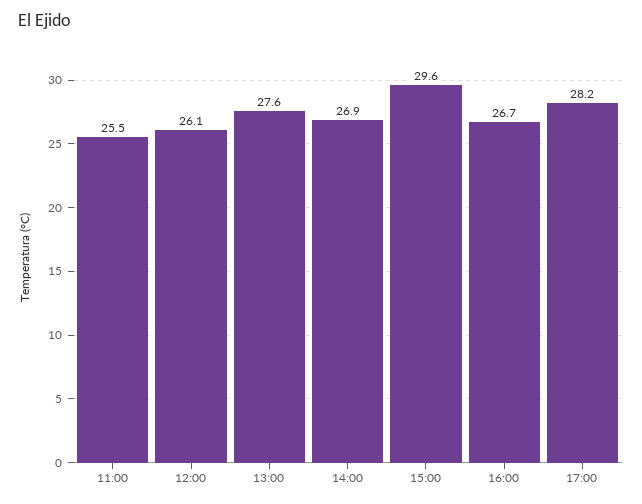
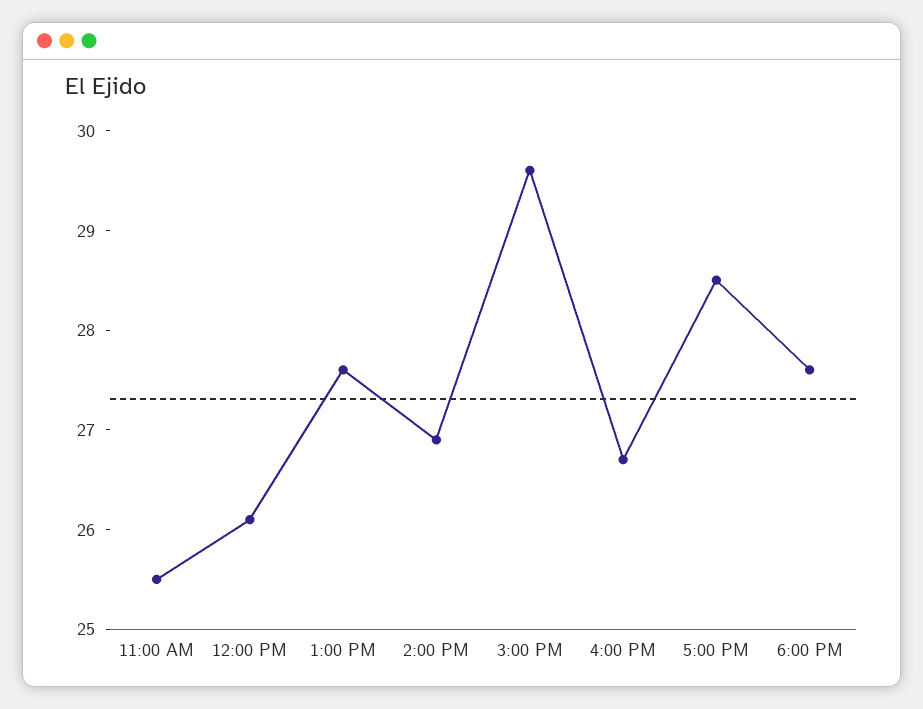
17:00: 28.2 -> 28.5
6:00 PM: none -> 27.6

